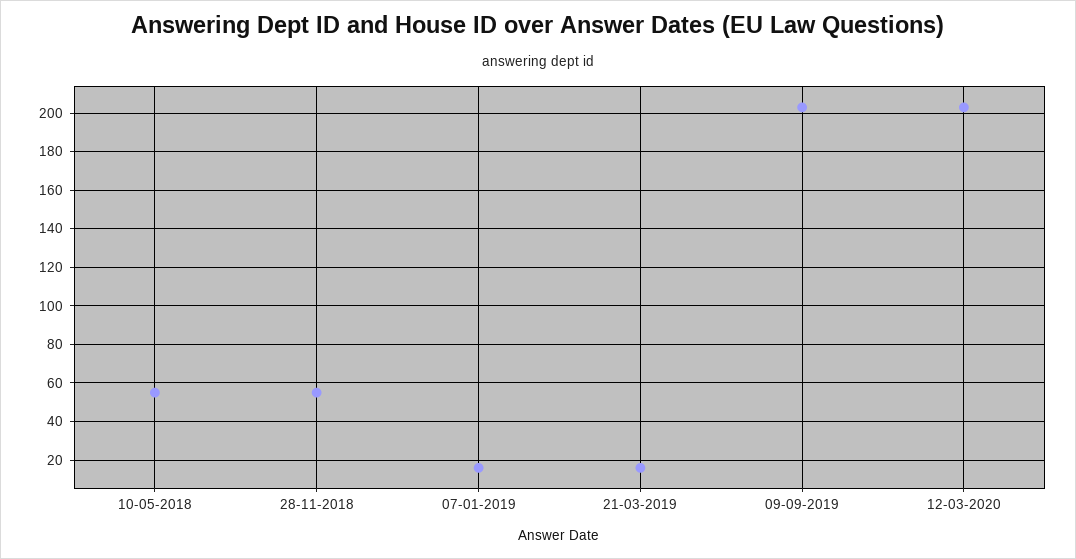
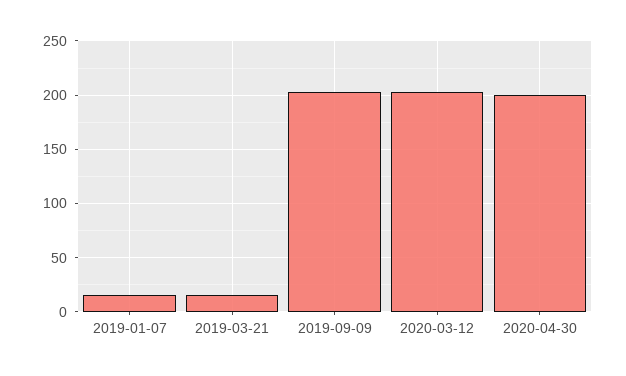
10-05-2018: 55 -> none
28-11-2018: 55 -> none
2020-04-30: none -> 200

